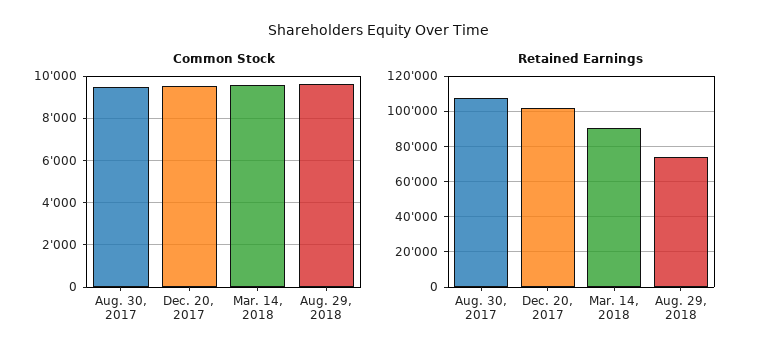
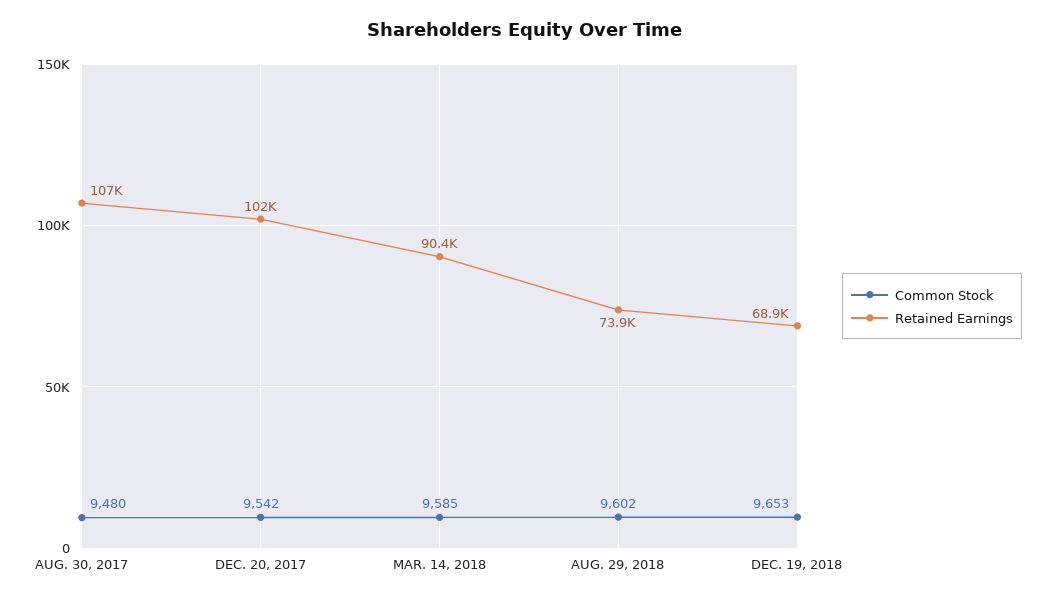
Common Stock, DEC. 19, 2018: none -> 9653
Retained Earnings, DEC. 19, 2018: none -> 68900

